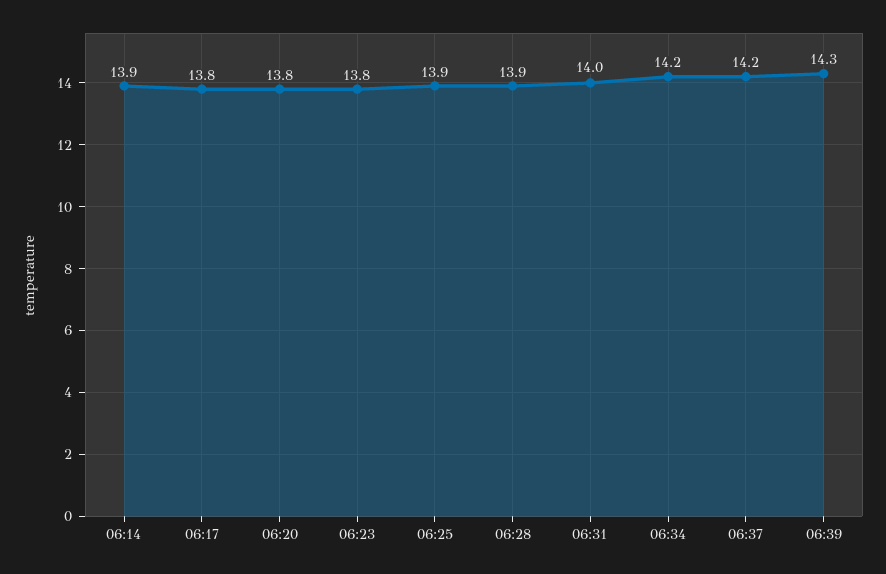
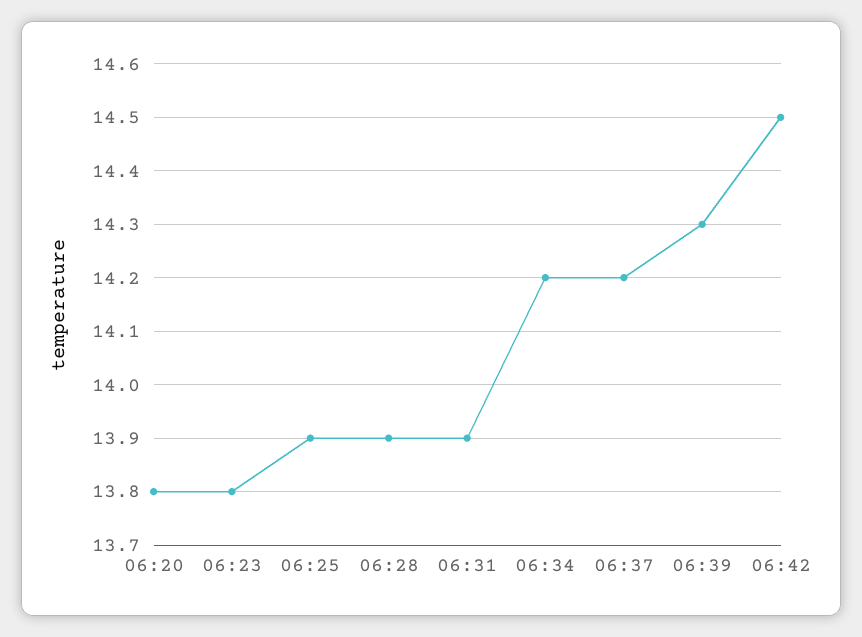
06:14: 13.9 -> none
06:17: 13.8 -> none
06:31: 14 -> 13.9
06:42: none -> 14.5

